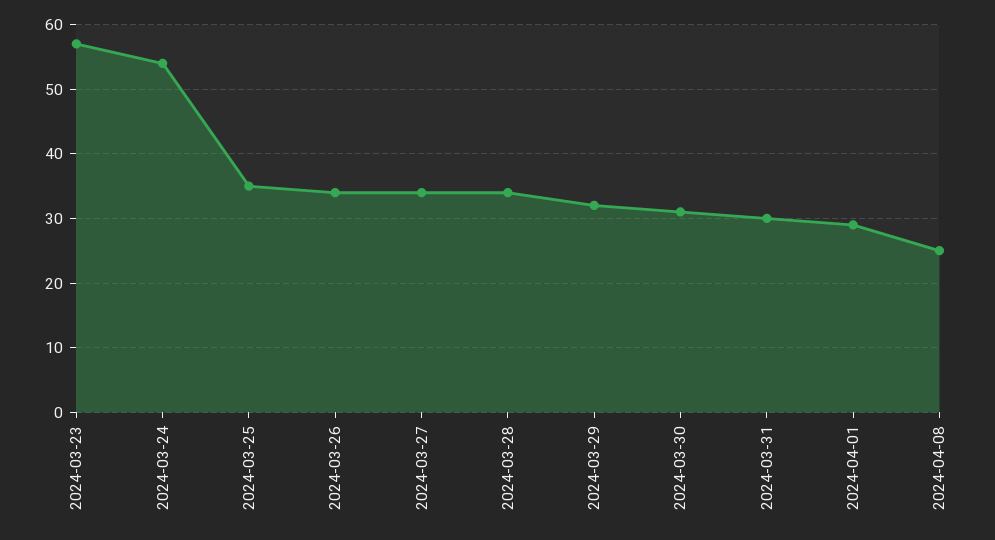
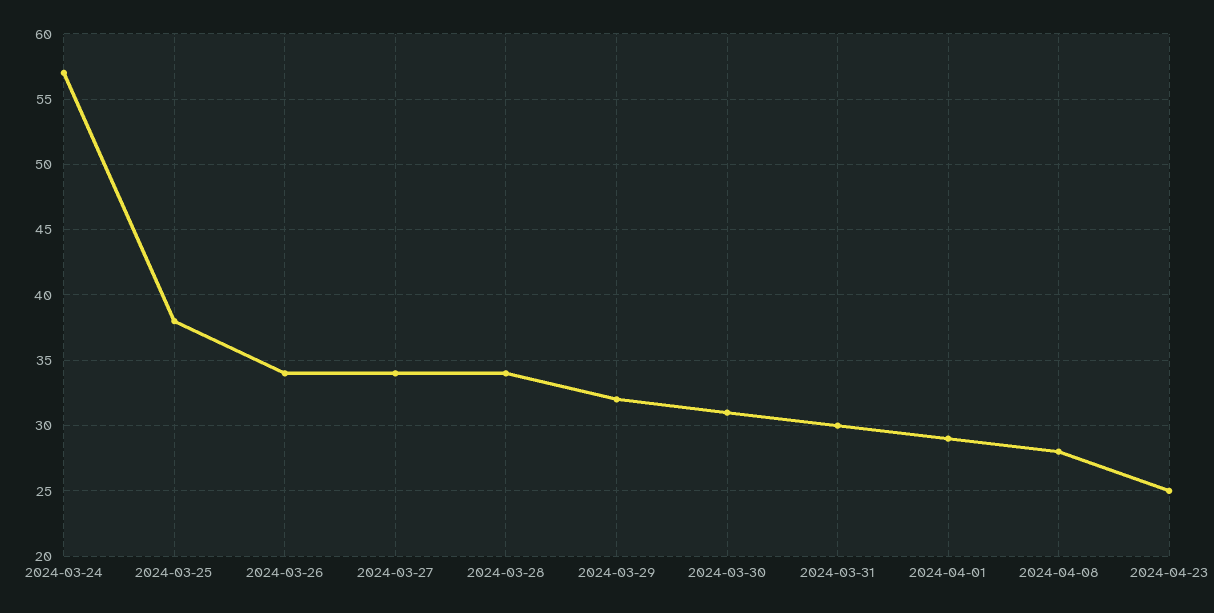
2024-03-23: 57 -> none
2024-03-24: 54 -> 57
2024-03-25: 35 -> 38
2024-04-08: 25 -> 28
2024-04-23: none -> 25

